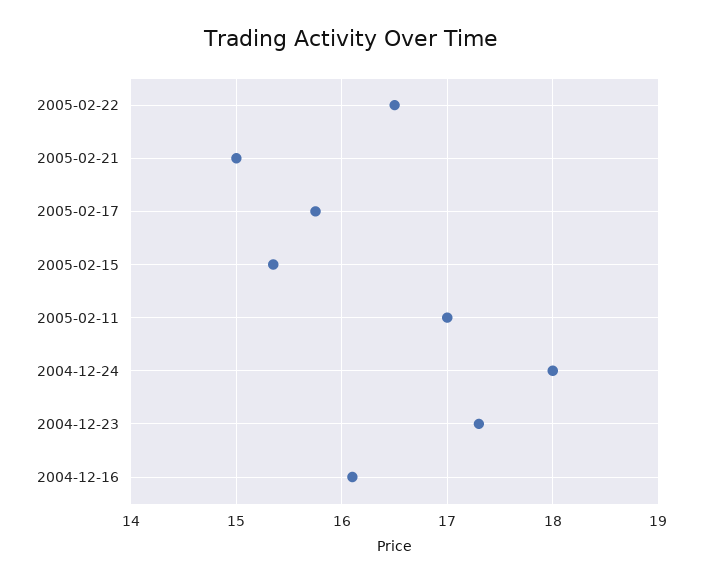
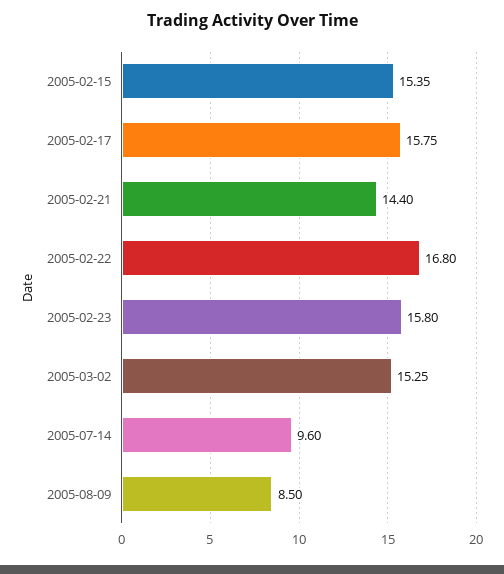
2005-02-22: 16.5 -> 16.8
2005-02-21: 15 -> 14.4
2005-02-11: 17 -> none
2004-12-24: 18 -> none
2004-12-23: 17.3 -> none
2004-12-16: 16.1 -> none
2005-02-23: none -> 15.8
2005-03-02: none -> 15.25
2005-07-14: none -> 9.6
2005-08-09: none -> 8.5

